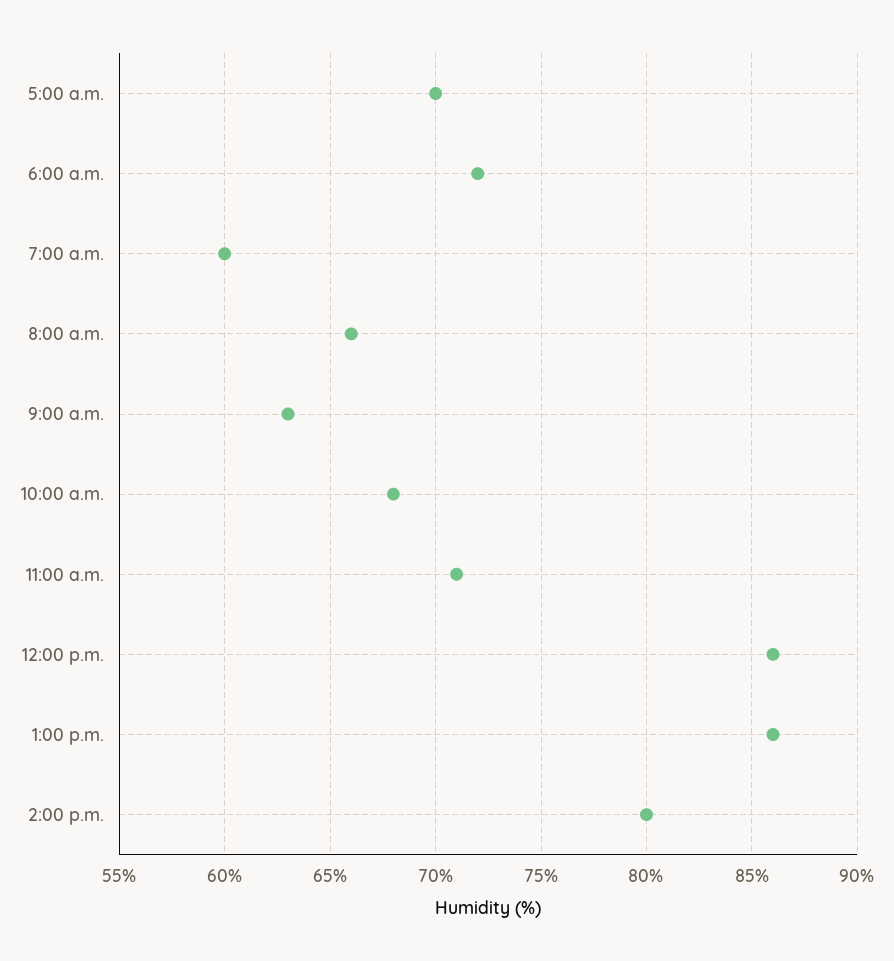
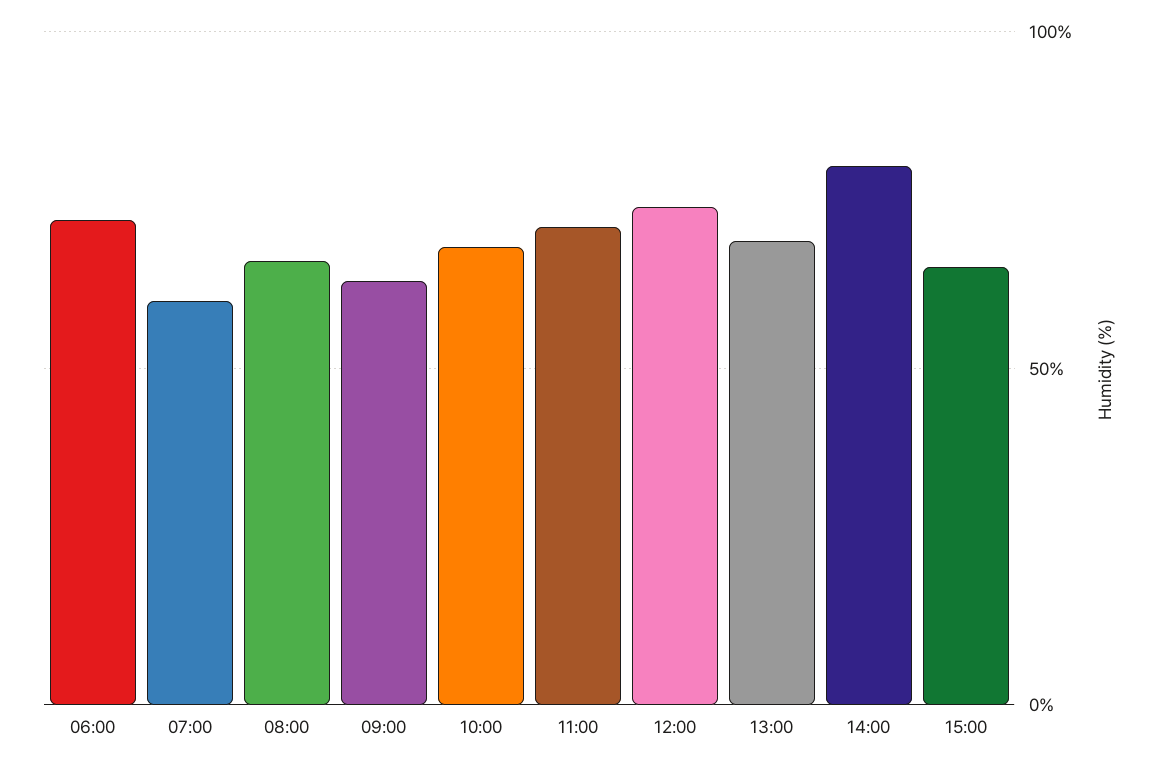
5:00 a.m.: 70 -> none
12:00 p.m.: 86 -> 75
1:00 p.m.: 86 -> 70
15:00: none -> 65

